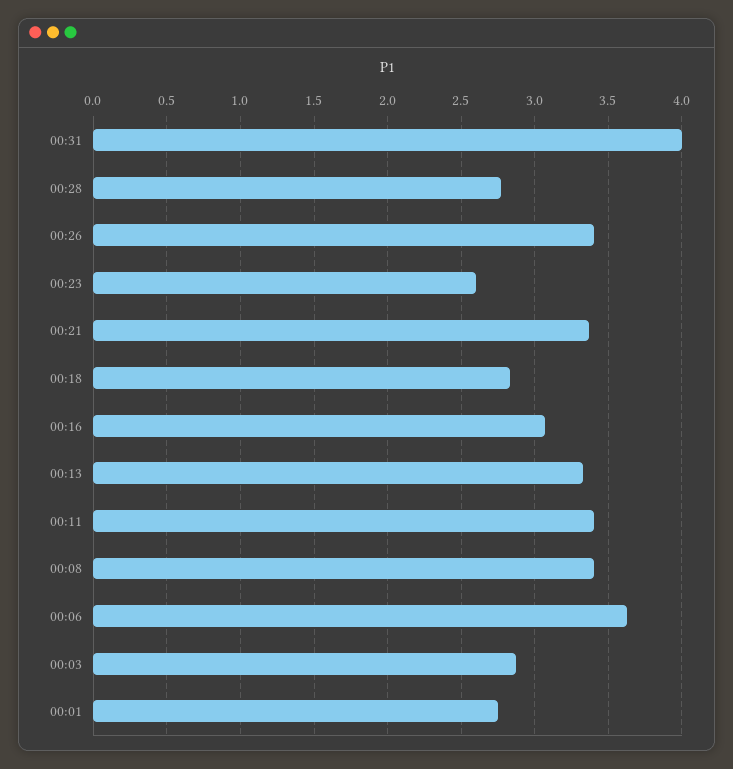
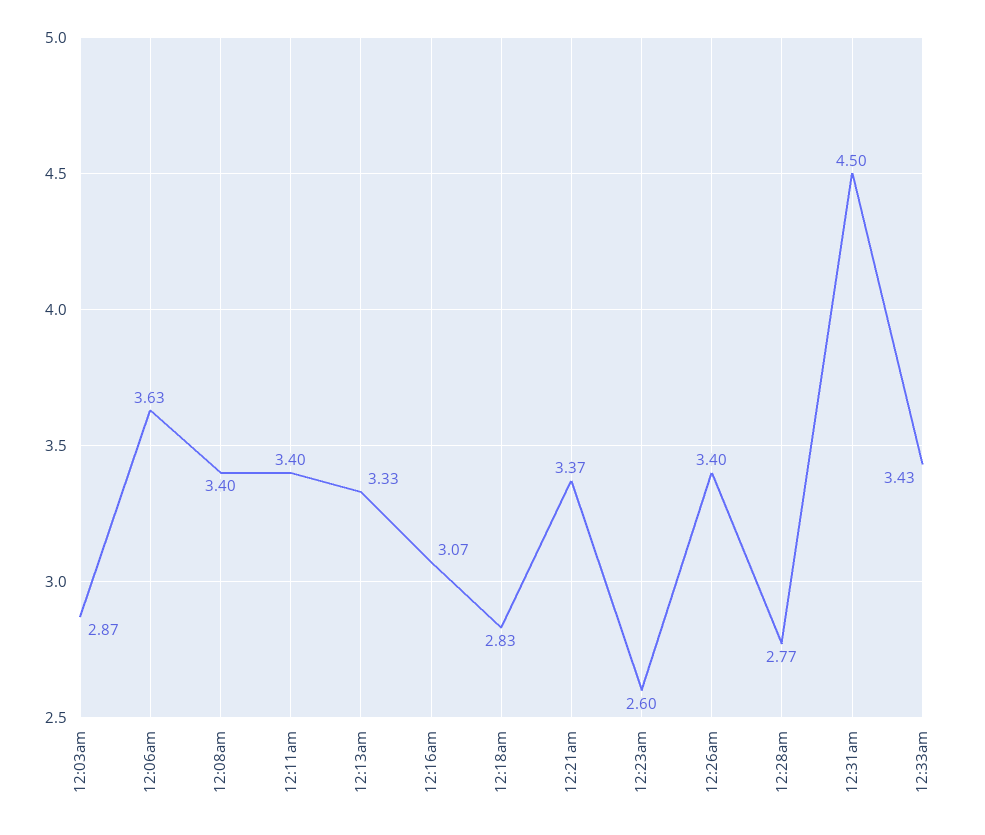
00:31: 4 -> 4.5
00:01: 2.75 -> none
12:33am: none -> 3.43

